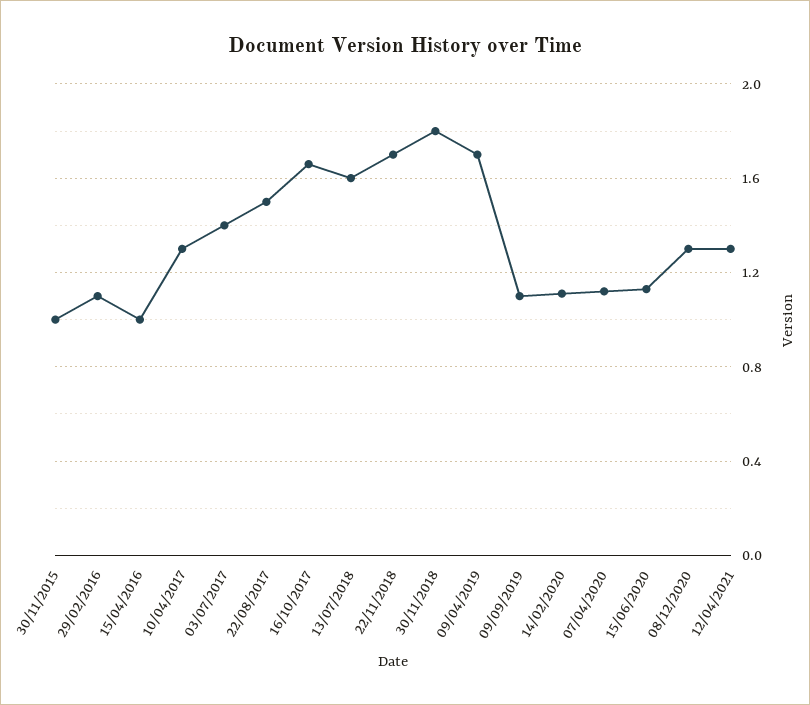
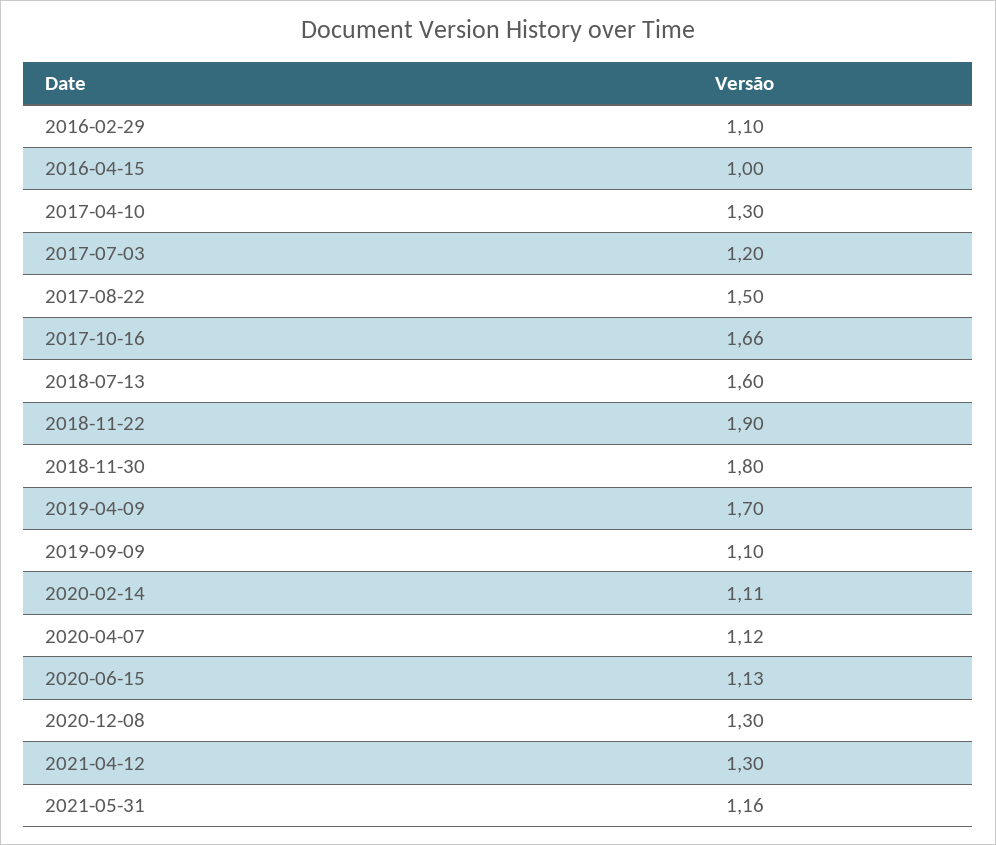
30/11/2015: 1 -> none
03/07/2017: 1.4 -> 1.2
22/11/2018: 1.7 -> 1.9
2021-05-31: none -> 1.16

